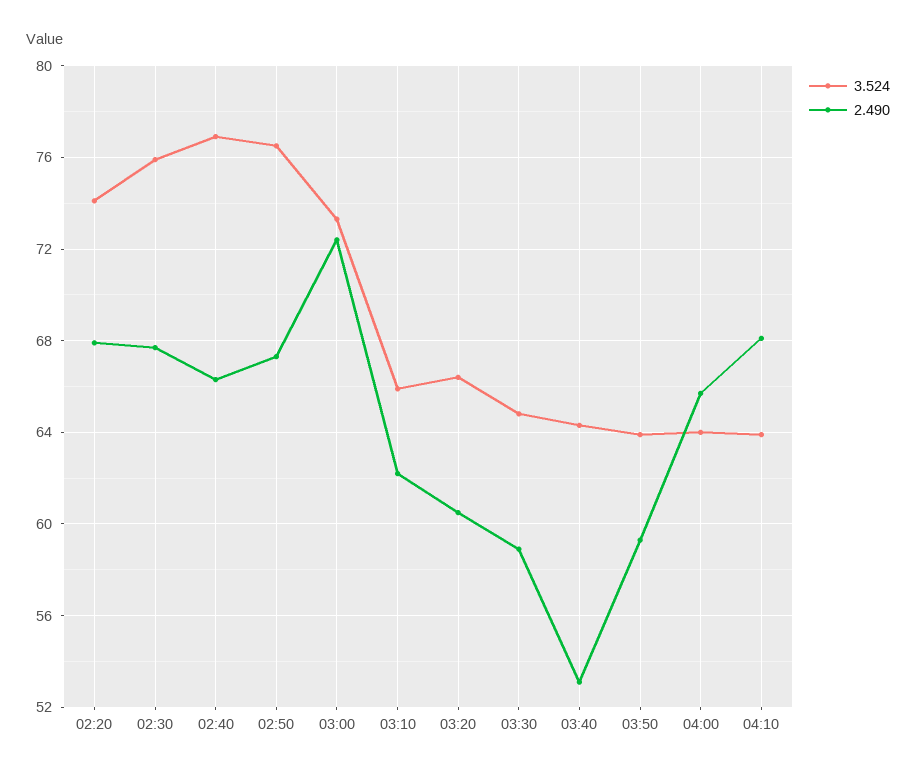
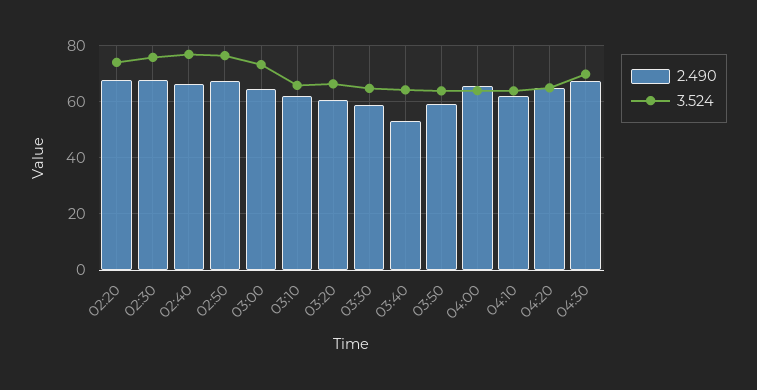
2.490, 03:00: 72.5 -> 65
2.490, 04:10: 68 -> 62.5
2.490, 04:20: none -> 65
3.524, 04:20: none -> 65
2.490, 04:30: none -> 67.5
3.524, 04:30: none -> 70

